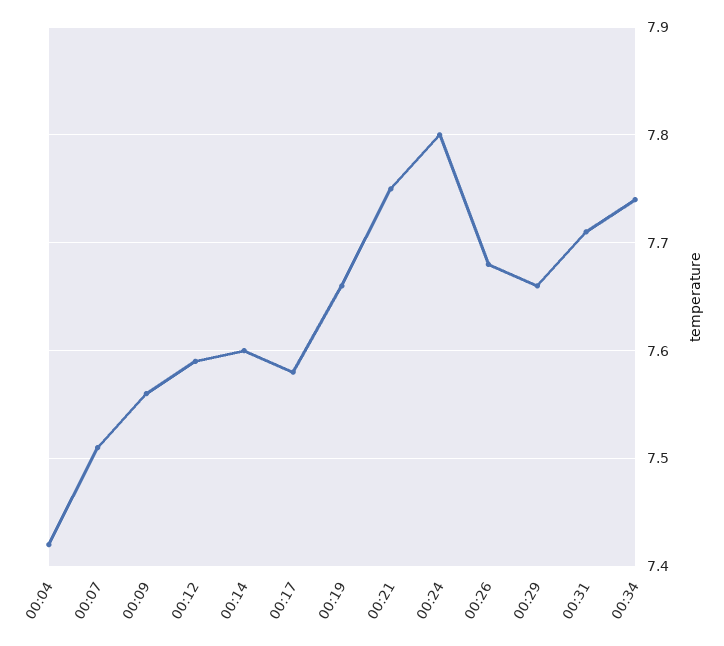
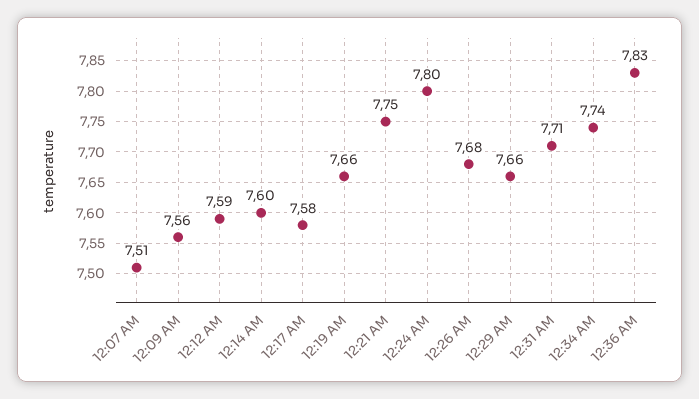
00:04: 7.42 -> none
12:36 AM: none -> 7.83

